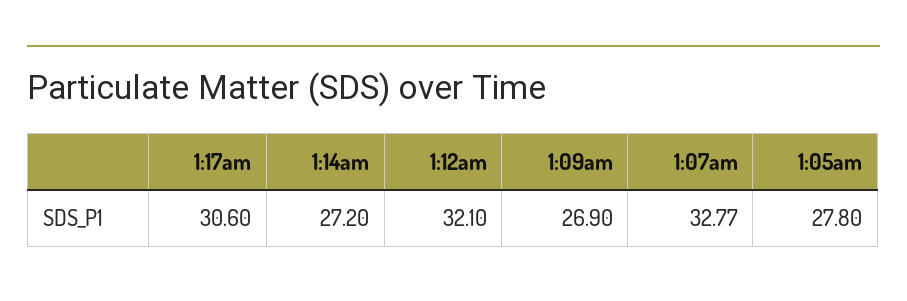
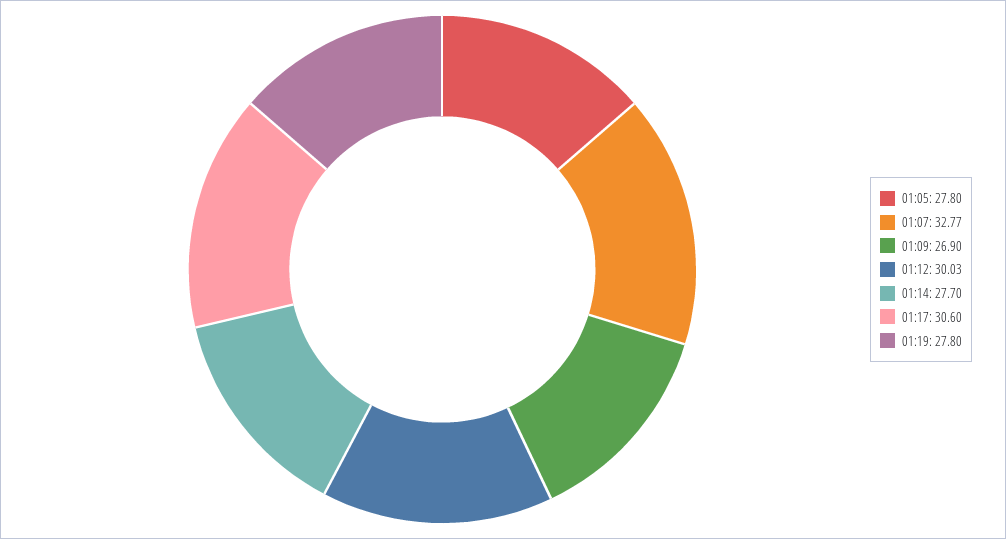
1:14am: 27.2 -> 27.7
1:12am: 32.1 -> 30.03
01:19: none -> 27.8

